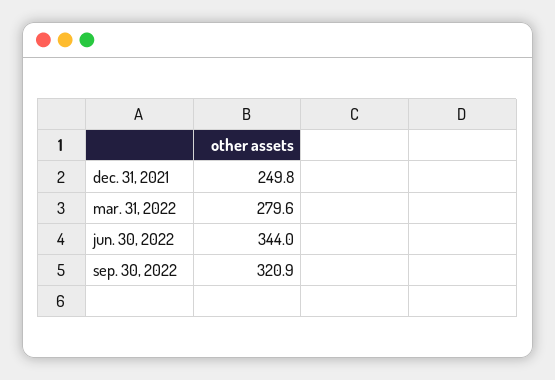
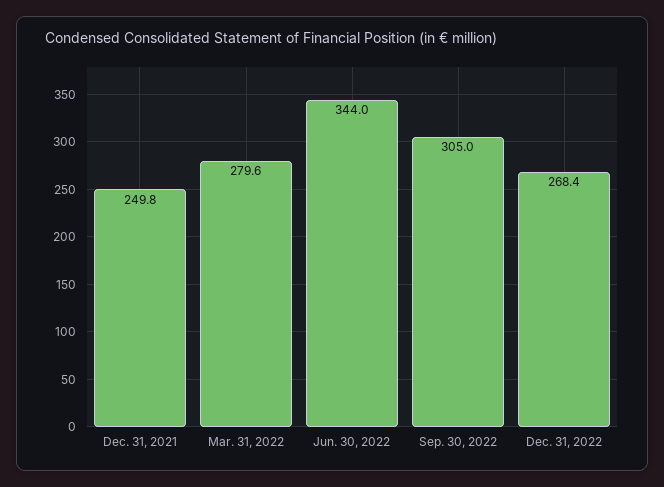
sep. 30, 2022: 320.9 -> 305
Dec. 31, 2022: none -> 268.4

